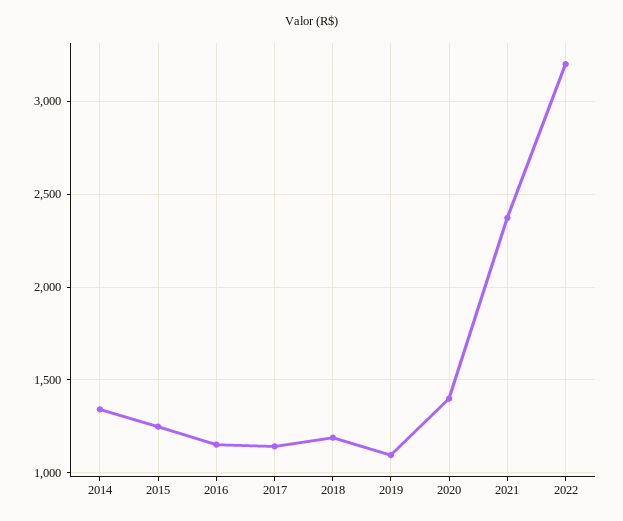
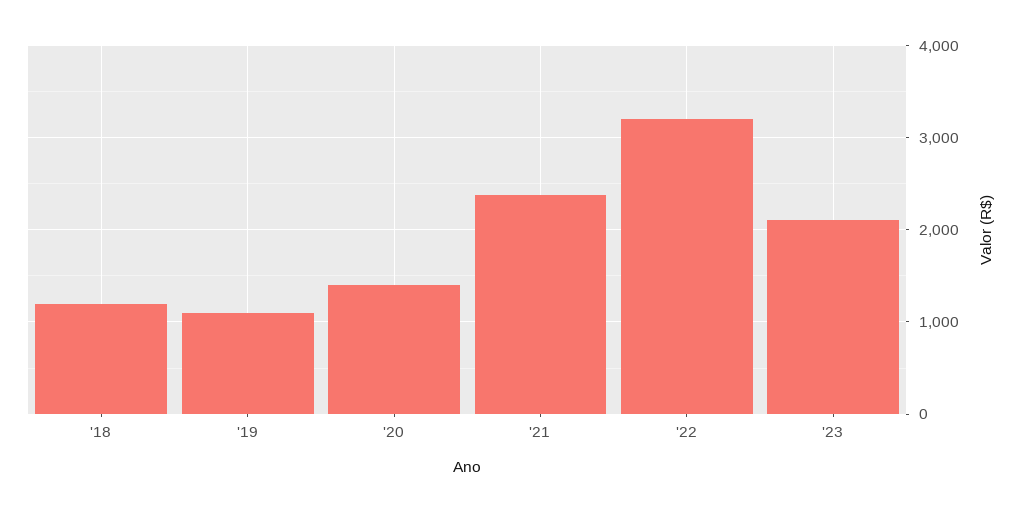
2014: 1350 -> none
2015: 1250 -> none
2016: 1150 -> none
2017: 1150 -> none
'23: none -> 2100

